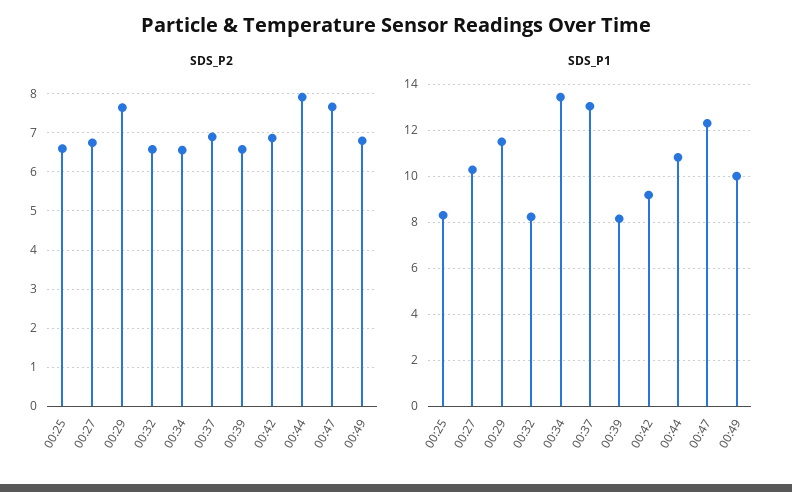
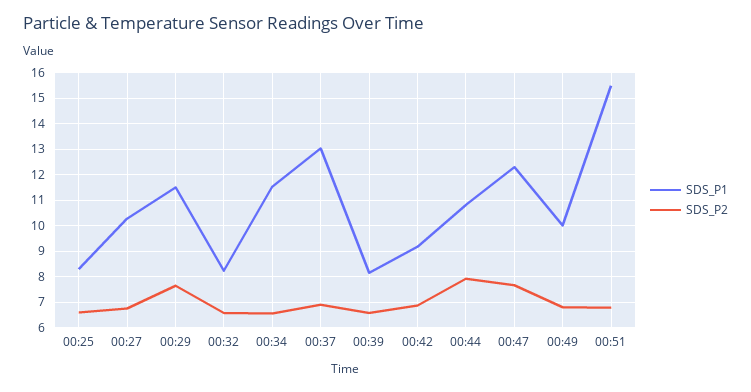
SDS_P1, 00:34: 13.5 -> 11.5
SDS_P1, 00:51: none -> 15.5
SDS_P2, 00:51: none -> 6.75

